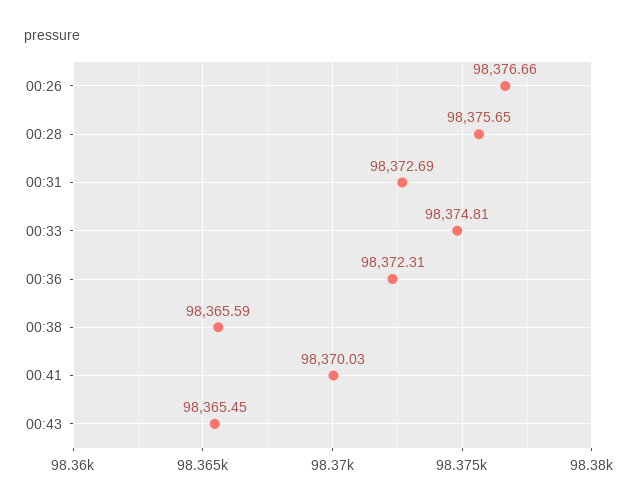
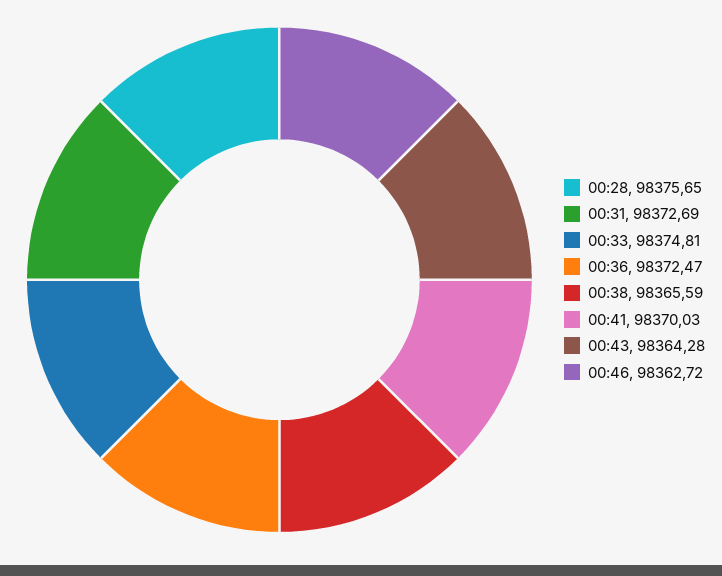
00:26: 98376.66 -> none
00:36: 98372.31 -> 98372.47
00:43: 98365.45 -> 98364.28
00:46: none -> 98362.72

